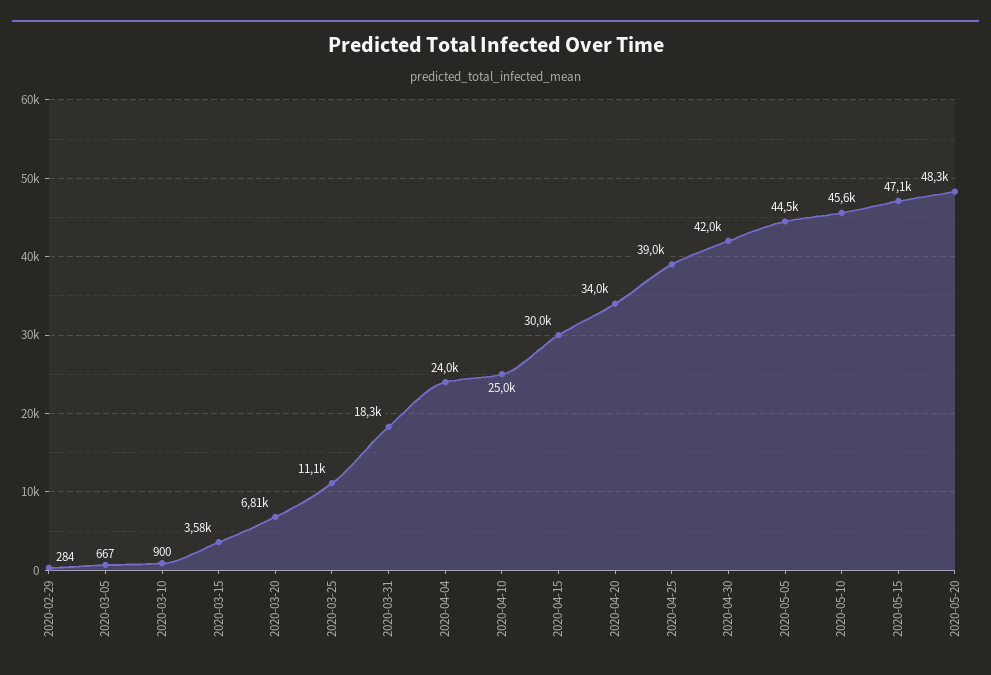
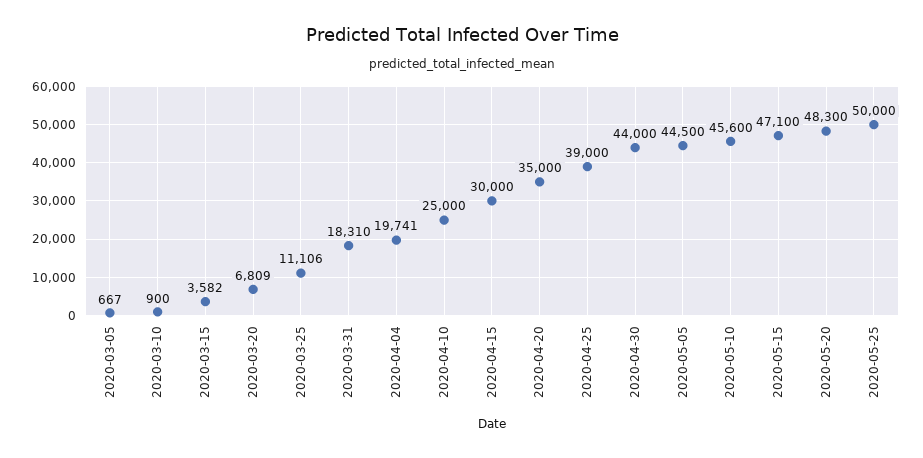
2020-02-29: 284 -> none
2020-04-04: 24000 -> 19741
2020-04-20: 34000 -> 35000
2020-04-30: 42000 -> 44000
2020-05-25: none -> 50000

